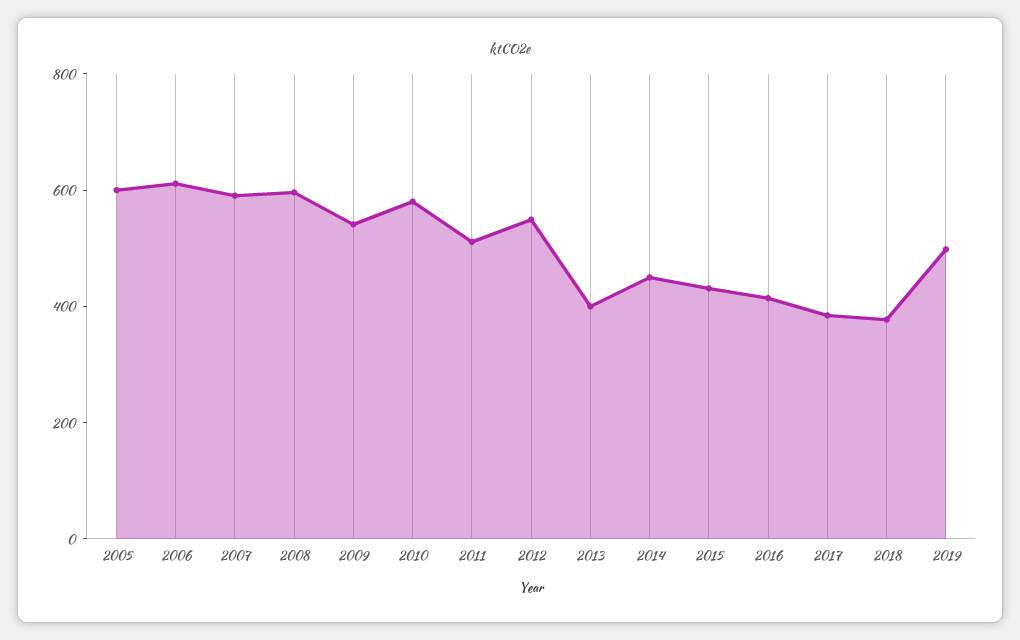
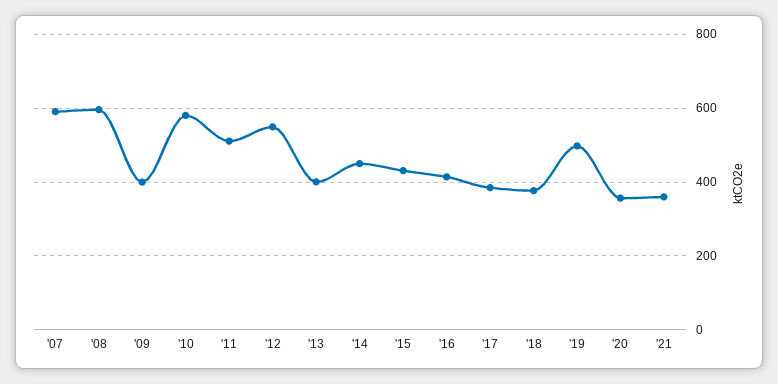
2005: 600 -> none
2006: 600 -> none
2009: 550 -> 400
'20: none -> 360
'21: none -> 360

